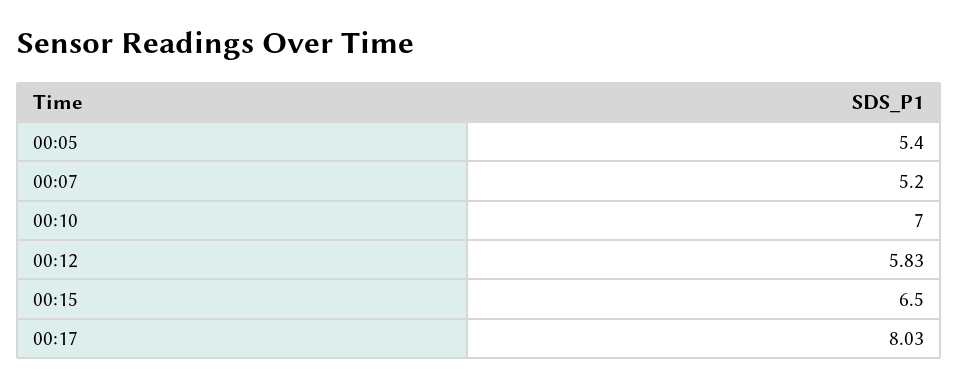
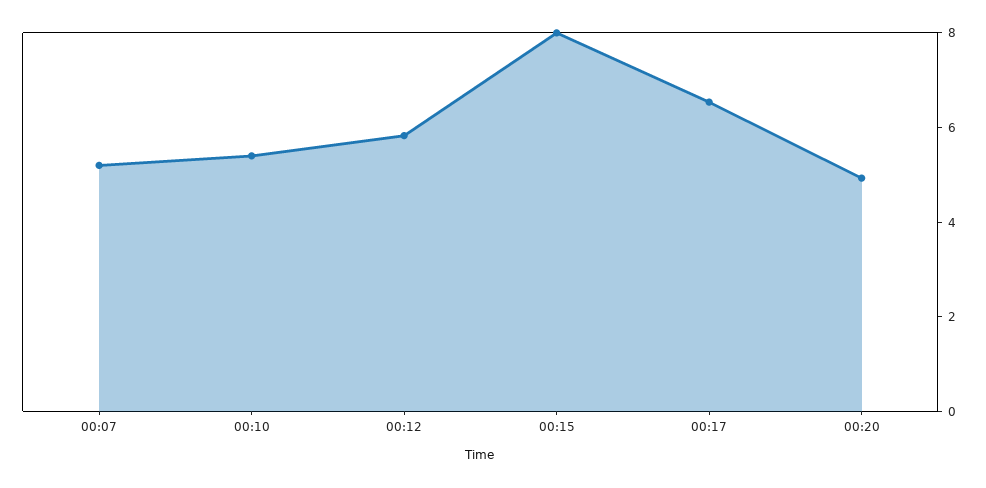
00:05: 5.4 -> none
00:10: 7 -> 5.5
00:15: 6.5 -> 8
00:17: 8.03 -> 6.5
00:20: none -> 5

